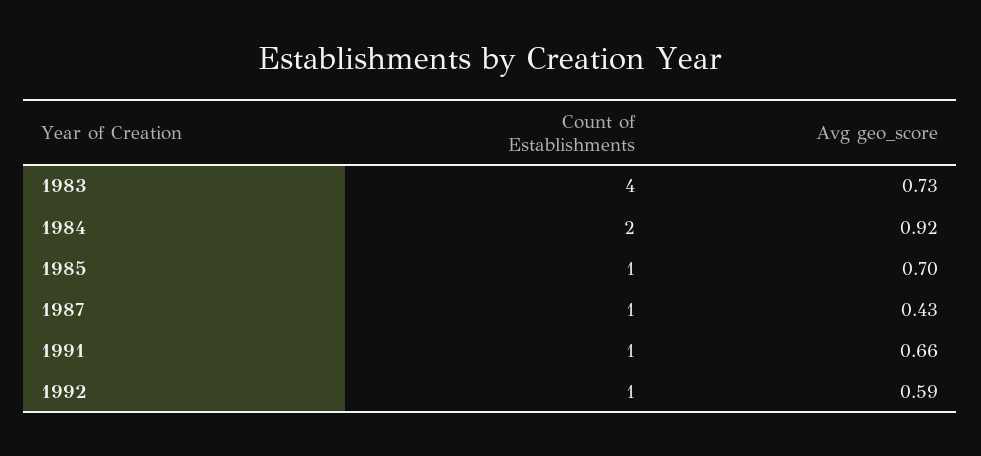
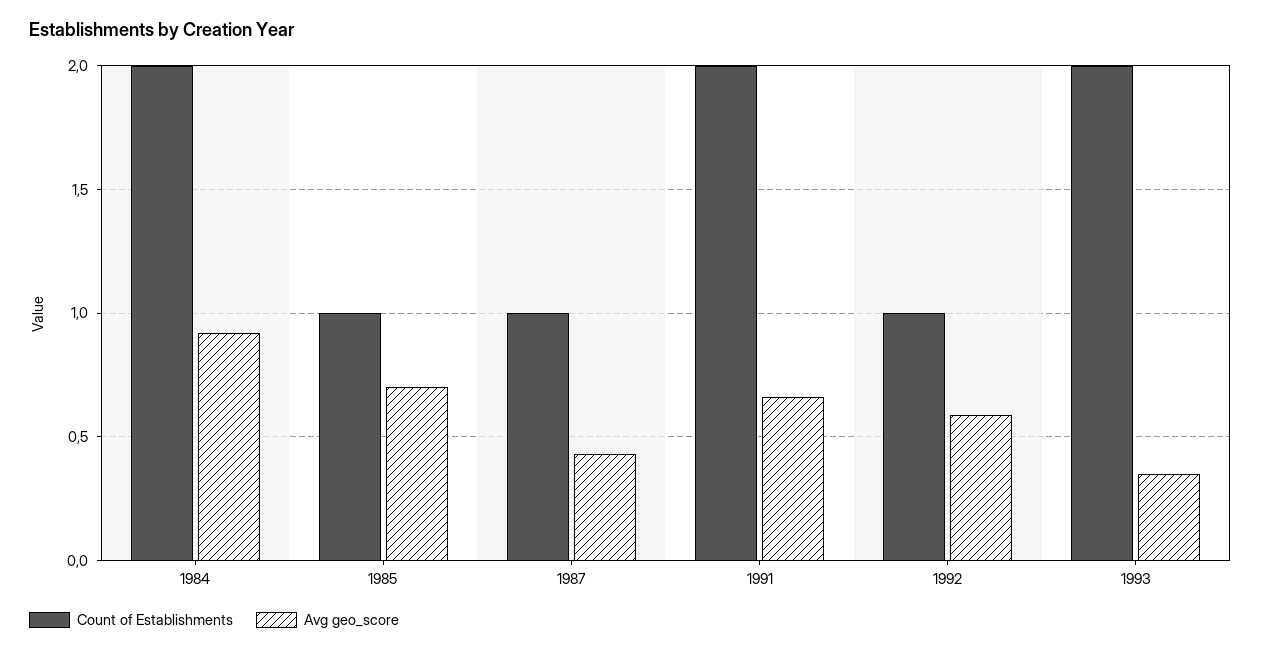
Count of Establishments, 1983: 4 -> none
Avg geo_score, 1983: 0.73 -> none
Count of Establishments, 1991: 1 -> 2
Count of Establishments, 1993: none -> 2
Avg geo_score, 1993: none -> 0.35

